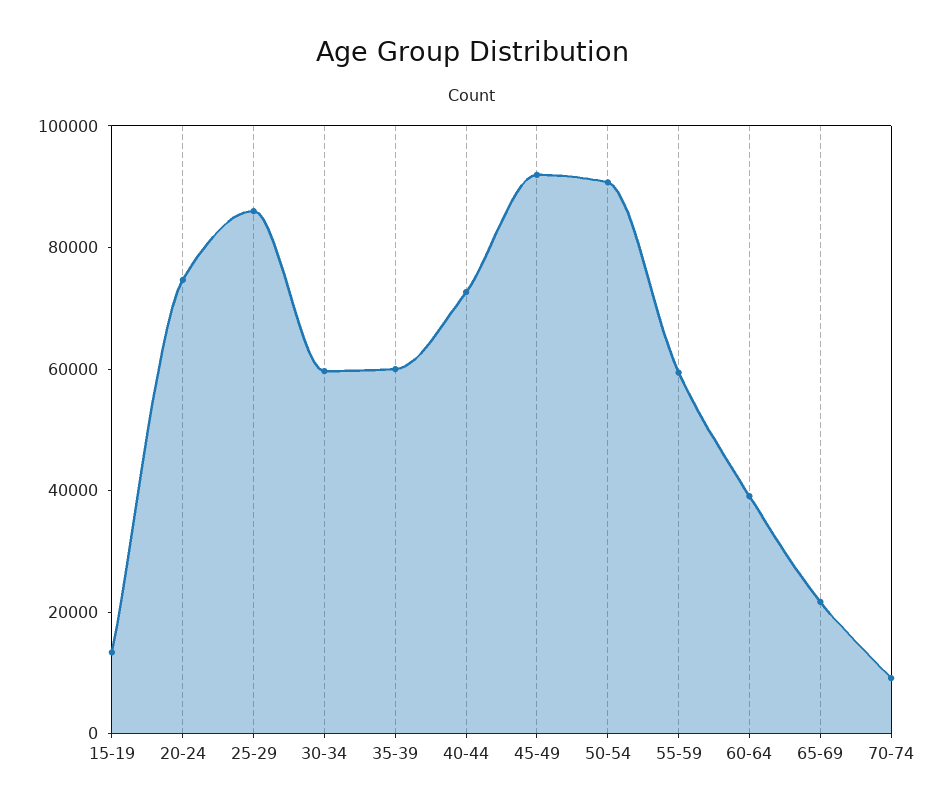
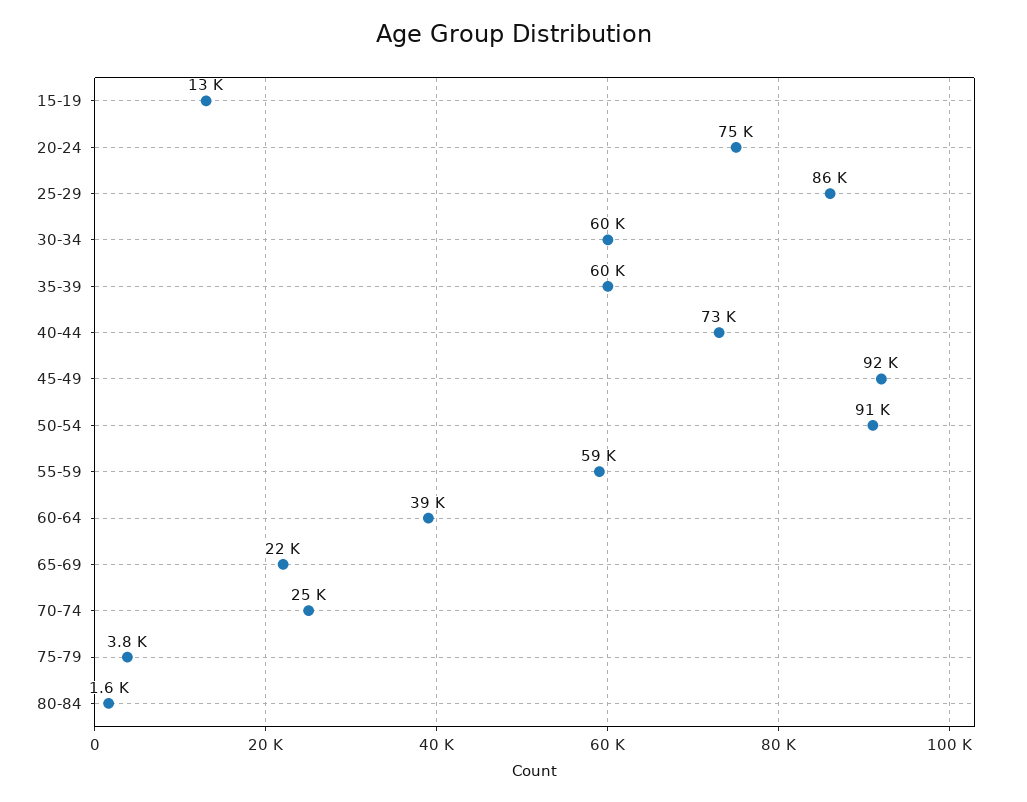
70-74: 10000 -> 25000
75-79: none -> 3800
80-84: none -> 1600

